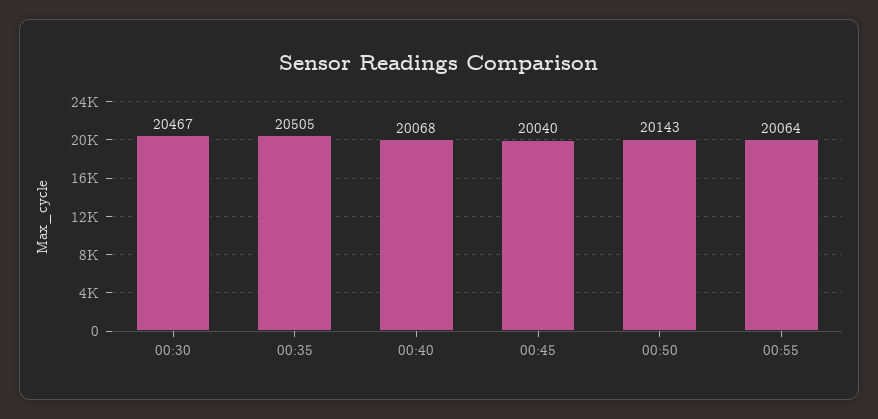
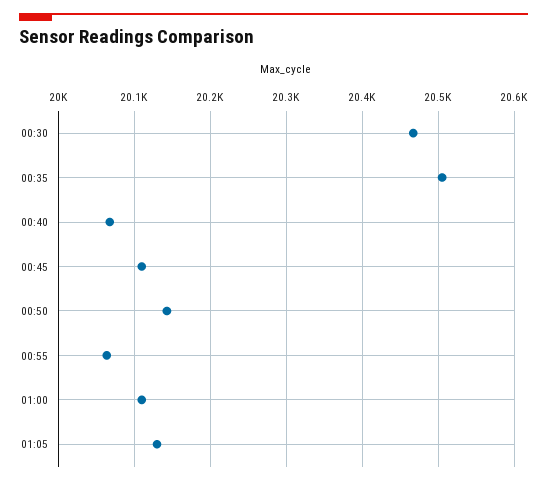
00:45: 20040 -> 20110
01:00: none -> 20110
01:05: none -> 20130

